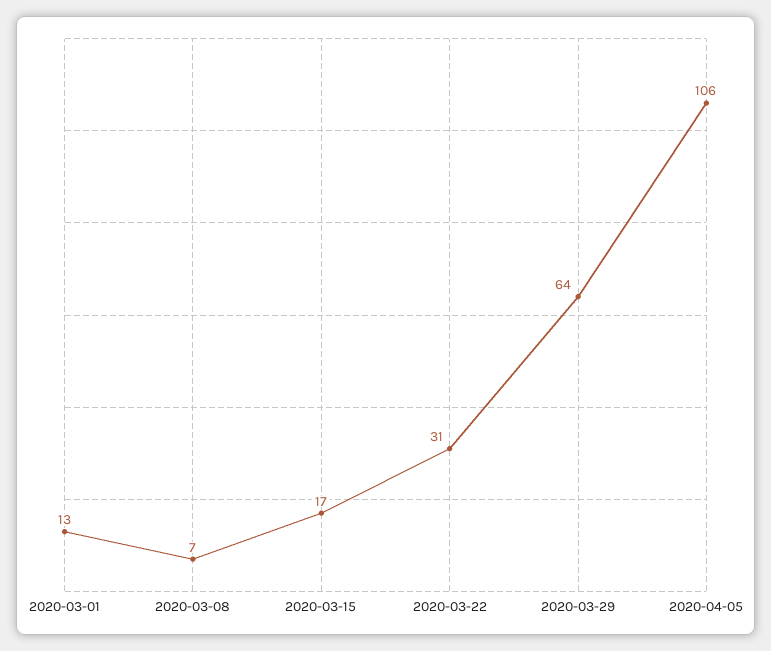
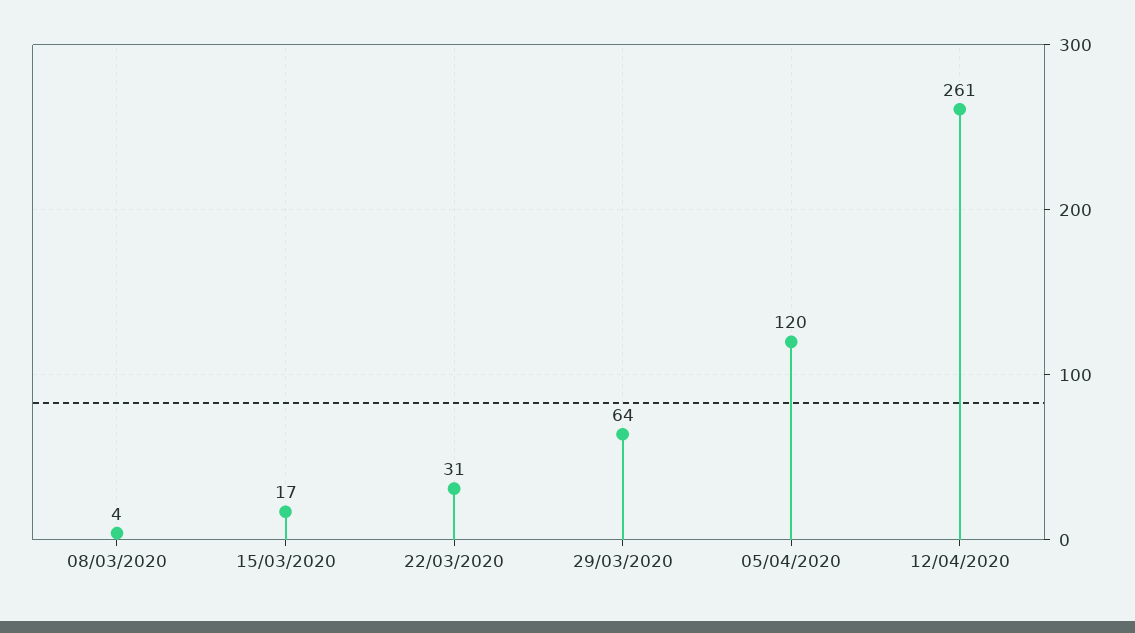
2020-03-01: 13 -> none
2020-03-08: 7 -> 4
2020-04-05: 106 -> 120
12/04/2020: none -> 261

